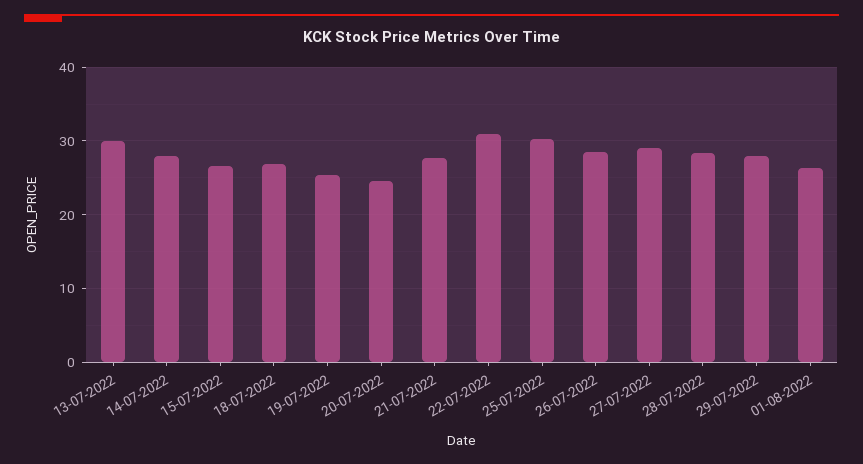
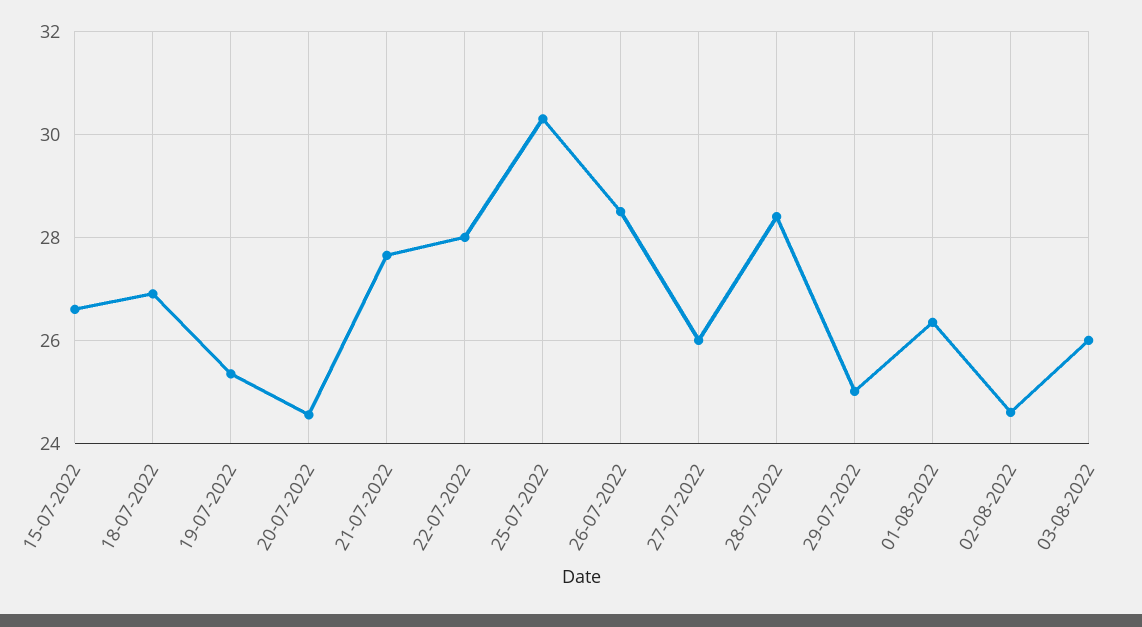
13-07-2022: 30 -> none
14-07-2022: 28 -> none
22-07-2022: 31 -> 28
27-07-2022: 29 -> 26
29-07-2022: 28 -> 25
02-08-2022: none -> 24.6
03-08-2022: none -> 26

